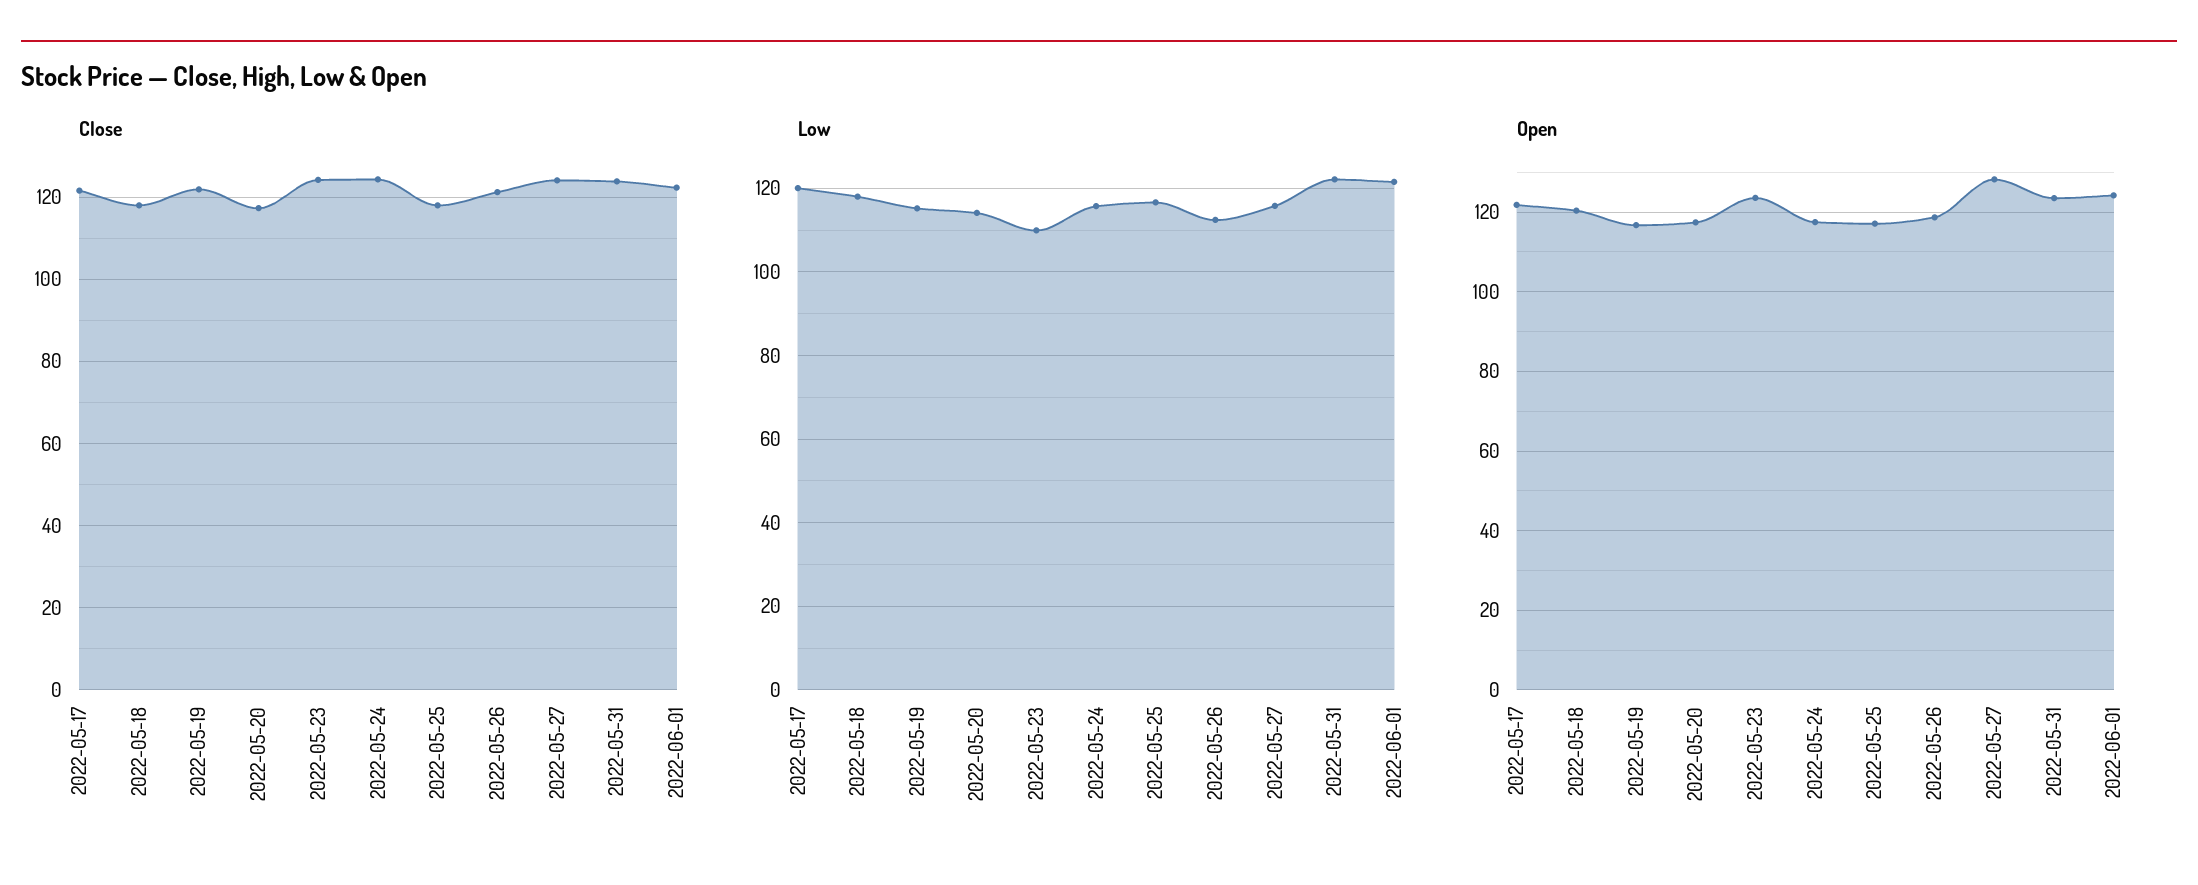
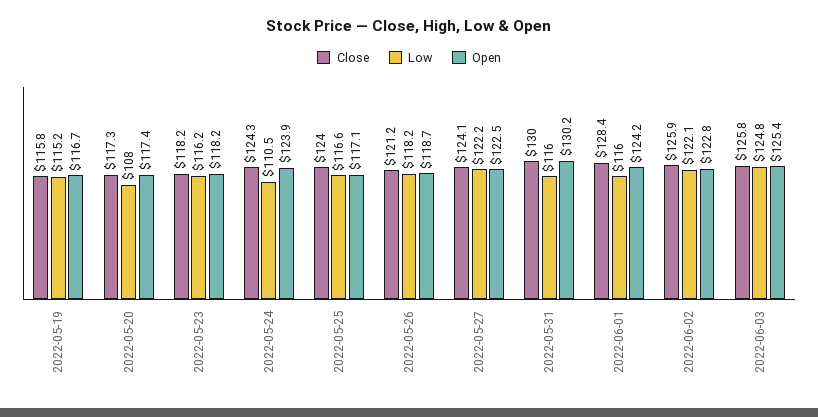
Close, 2022-05-17: 122 -> none
Close, 2022-05-18: 118 -> none
Close, 2022-05-19: 122 -> 115.8
Close, 2022-05-23: 124 -> 118.2
Close, 2022-05-25: 118 -> 124
Close, 2022-05-31: 124 -> 130
Close, 2022-06-01: 122 -> 128.4
Low, 2022-05-17: 120 -> none
Low, 2022-05-18: 118 -> none
Low, 2022-05-20: 114 -> 108
Low, 2022-05-23: 110 -> 116.2
Low, 2022-05-24: 116 -> 110.5
Low, 2022-05-26: 112 -> 118.2
Low, 2022-05-27: 116 -> 122.2
Low, 2022-05-31: 122 -> 116
Low, 2022-06-01: 122 -> 116
Open, 2022-05-17: 122 -> none
Open, 2022-05-18: 120 -> none
Open, 2022-05-23: 124 -> 118.2
Open, 2022-05-24: 118 -> 123.9
Open, 2022-05-27: 128 -> 122.5
Open, 2022-05-31: 124 -> 130.2
Close, 2022-06-02: none -> 125.9
Low, 2022-06-02: none -> 122.1
Open, 2022-06-02: none -> 122.8
Close, 2022-06-03: none -> 125.8
Low, 2022-06-03: none -> 124.8
Open, 2022-06-03: none -> 125.4

